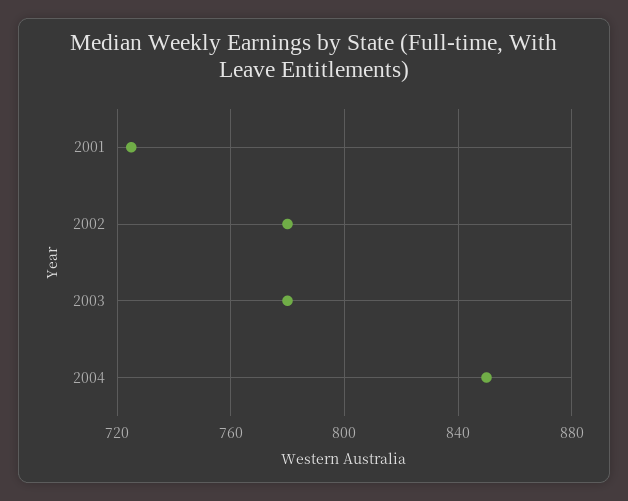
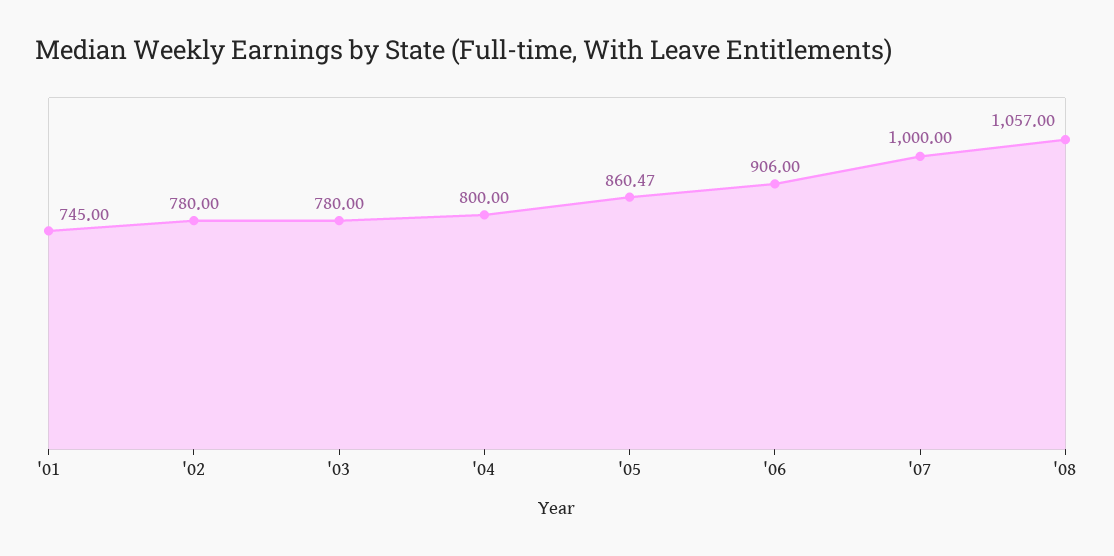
2001: 725 -> 745
2004: 850 -> 800
'05: none -> 860.47
'06: none -> 906
'07: none -> 1000
'08: none -> 1057

